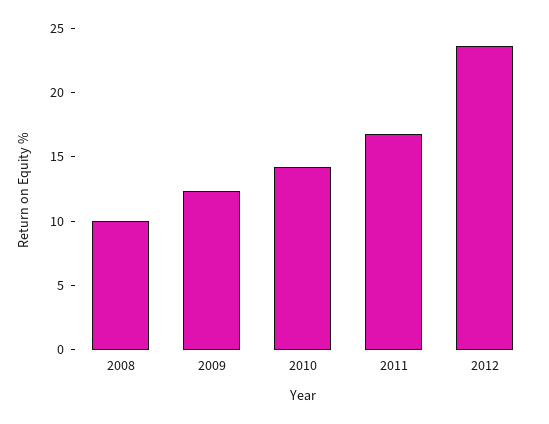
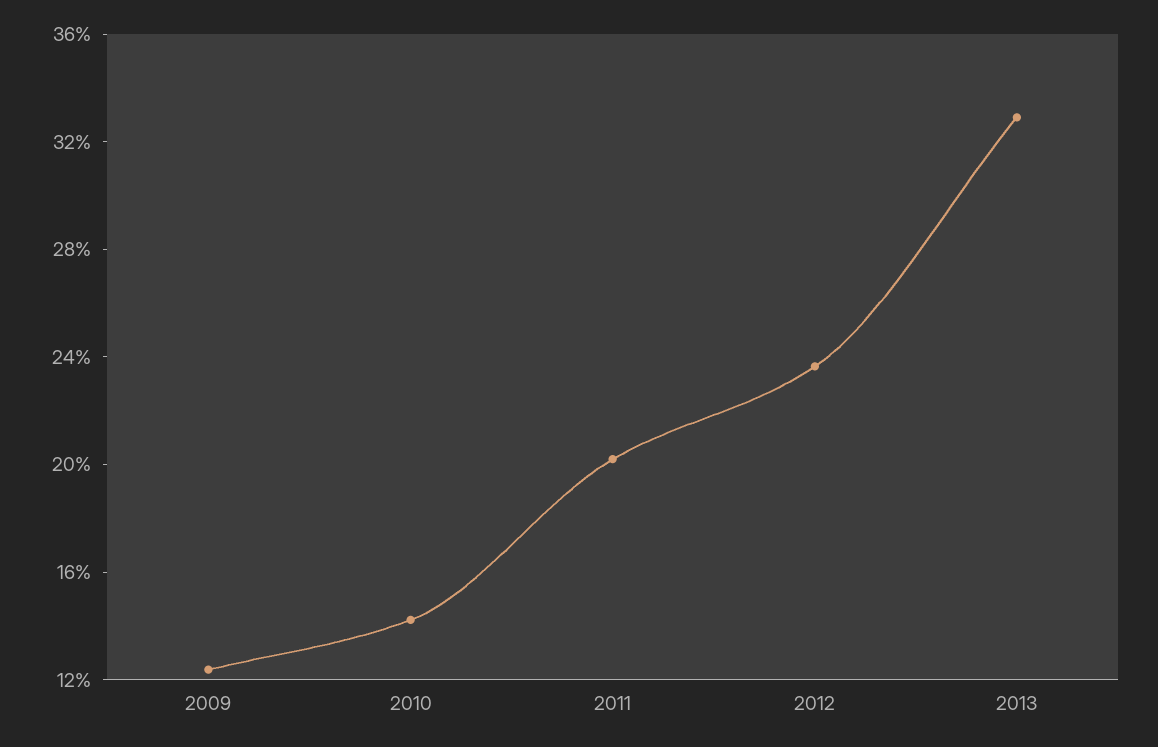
2008: 10 -> none
2011: 17 -> 20
2013: none -> 33

